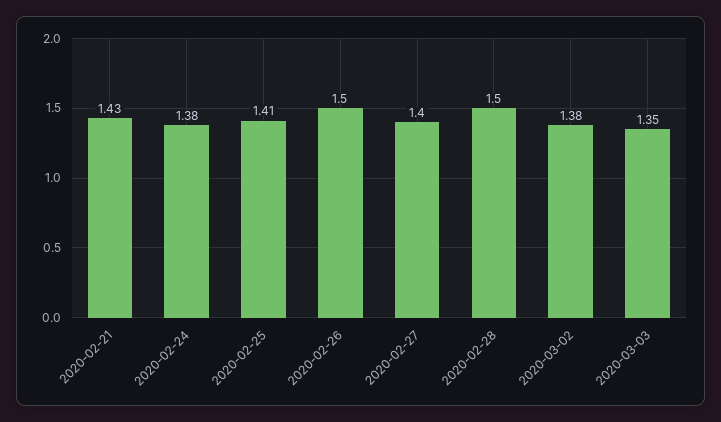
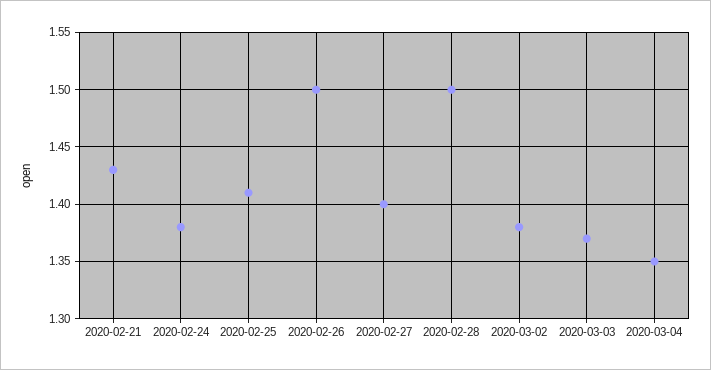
2020-03-03: 1.35 -> 1.37
2020-03-04: none -> 1.35

